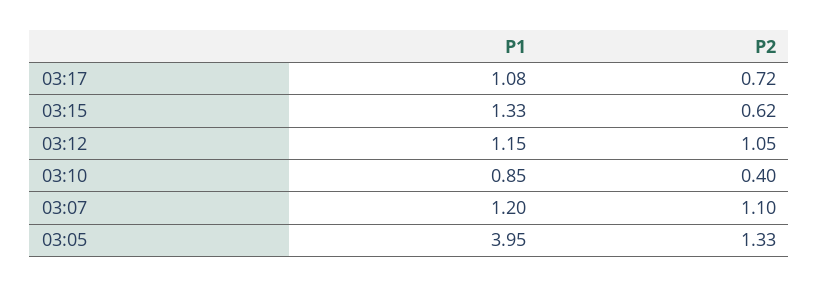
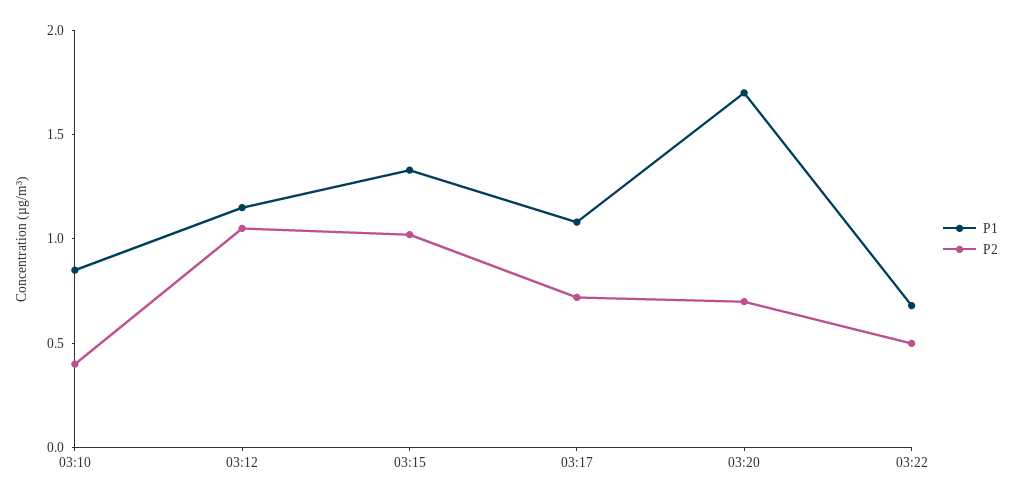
P2, 03:15: 0.62 -> 1
P1, 03:07: 1.2 -> none
P2, 03:07: 1.1 -> none
P1, 03:05: 3.95 -> none
P2, 03:05: 1.33 -> none
P1, 03:20: none -> 1.7
P2, 03:20: none -> 0.7
P1, 03:22: none -> 0.7
P2, 03:22: none -> 0.5

